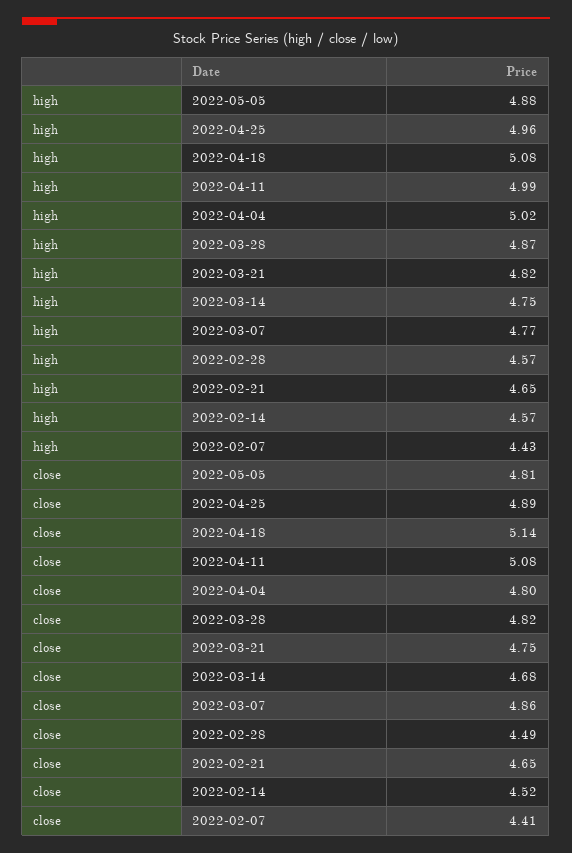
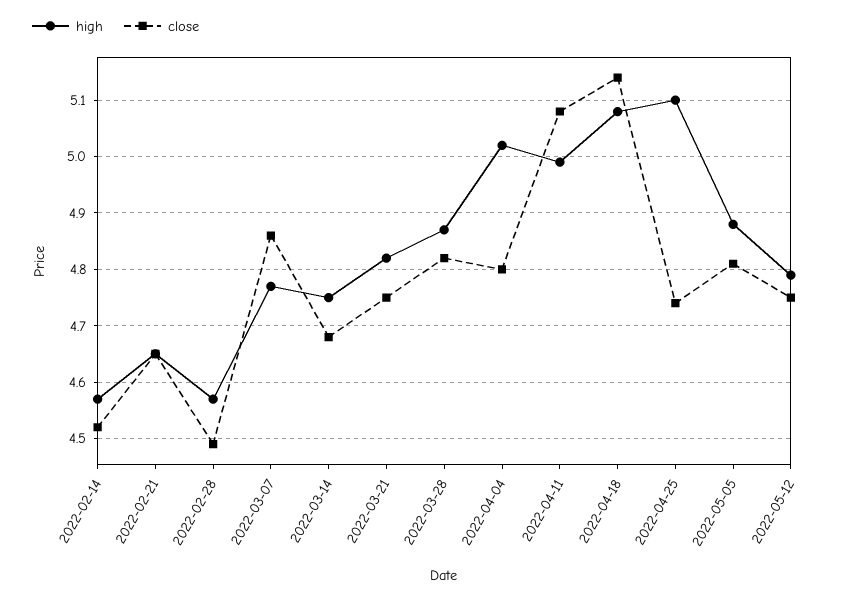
high, 2022-04-25: 4.96 -> 5.1
high, 2022-02-07: 4.43 -> none
close, 2022-04-25: 4.89 -> 4.75
close, 2022-02-07: 4.41 -> none
high, 2022-05-12: none -> 4.8
close, 2022-05-12: none -> 4.75

